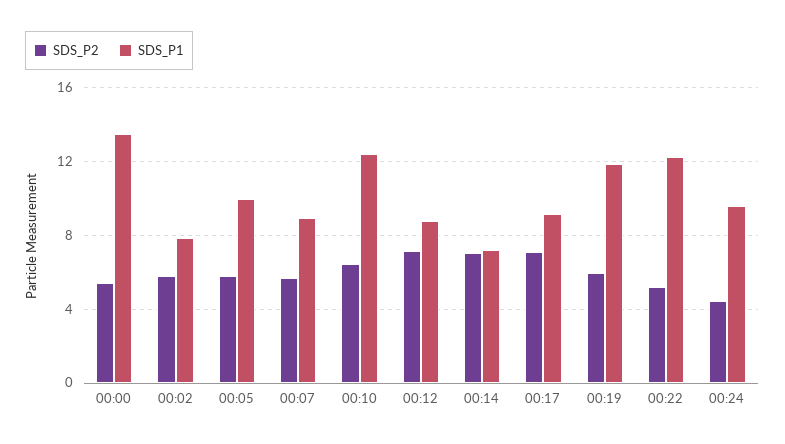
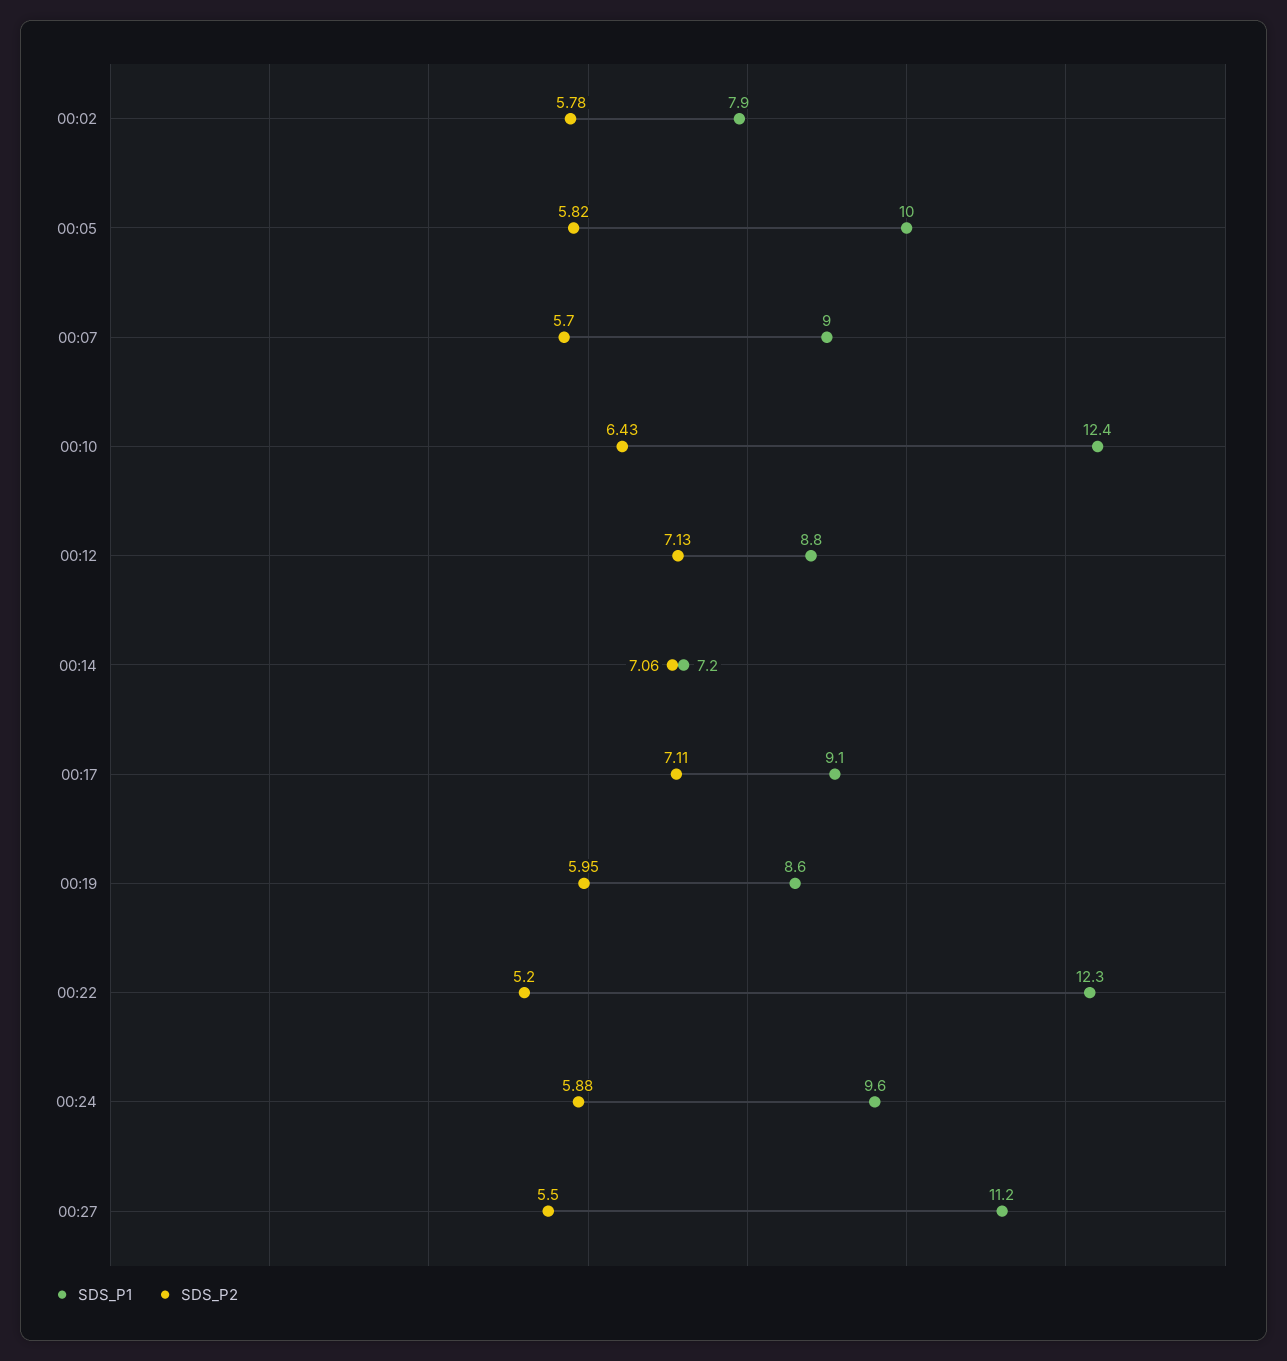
SDS_P2, 00:00: 5.5 -> none
SDS_P1, 00:00: 13.5 -> none
SDS_P1, 00:19: 12 -> 8.6
SDS_P2, 00:24: 4.5 -> 5.88
SDS_P1, 00:27: none -> 11.2
SDS_P2, 00:27: none -> 5.5

